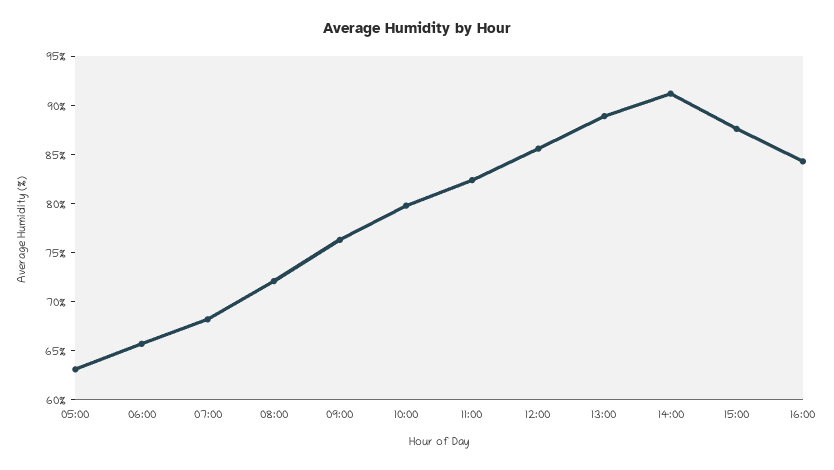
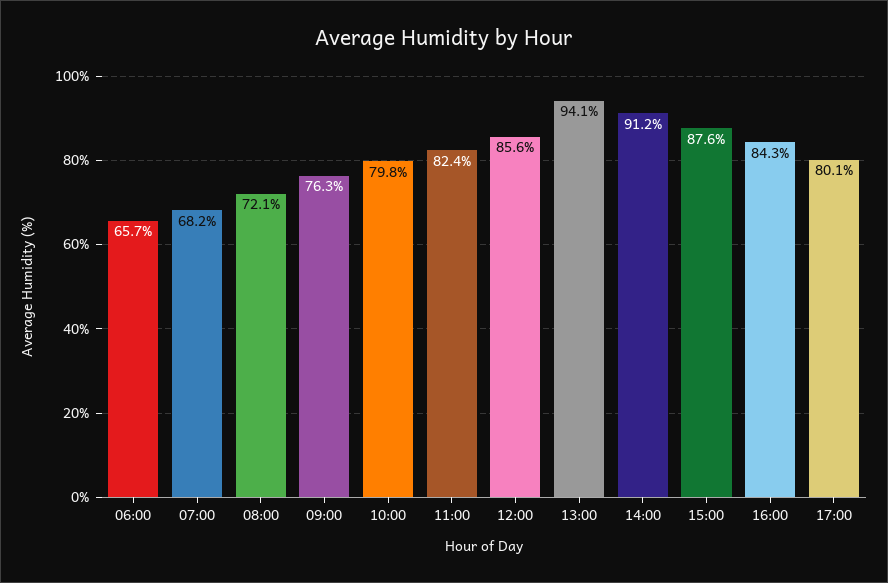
05:00: 63 -> none
13:00: 89 -> 94.1
17:00: none -> 80.1

